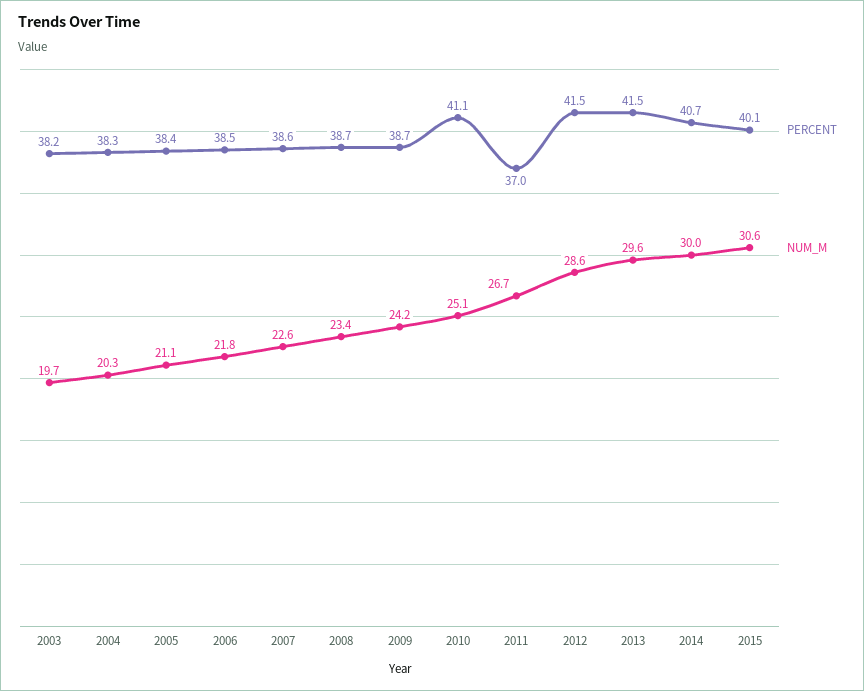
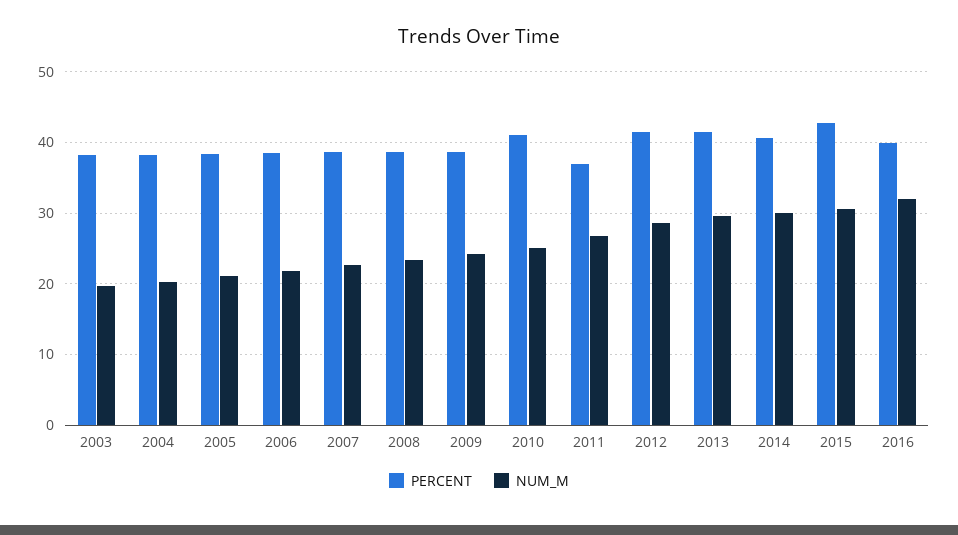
PERCENT, 2015: 40.1 -> 43
PERCENT, 2016: none -> 40
NUM_M, 2016: none -> 32

